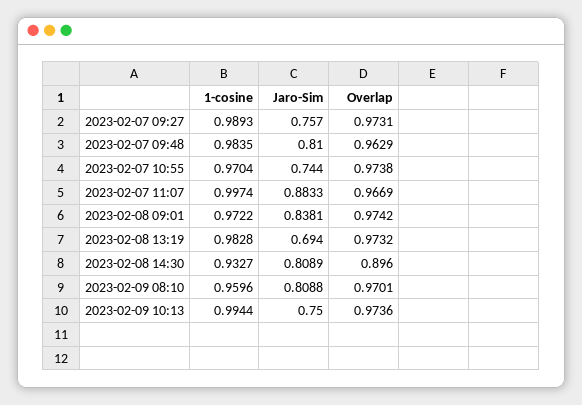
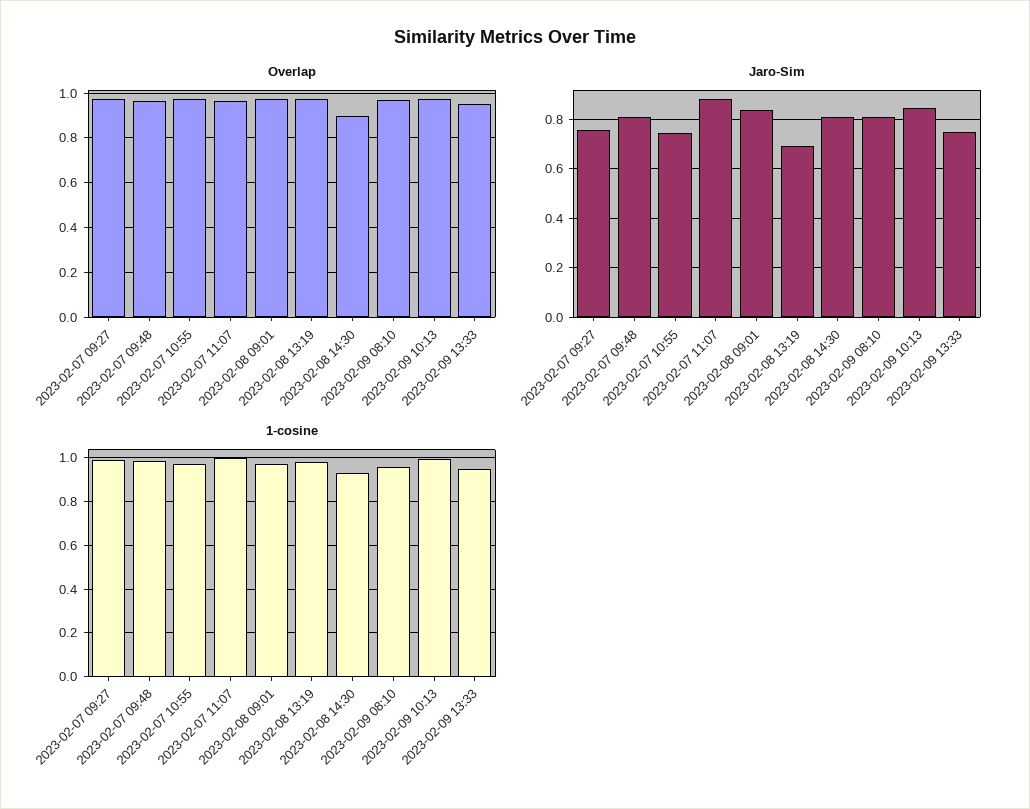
Jaro-Sim, 2023-02-09 10:13: 0.75 -> 0.85
Overlap, 2023-02-09 13:33: none -> 0.95
Jaro-Sim, 2023-02-09 13:33: none -> 0.75
1-cosine, 2023-02-09 13:33: none -> 0.95

